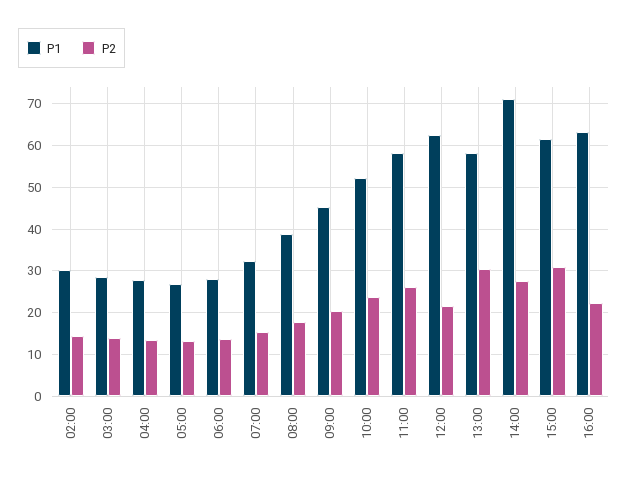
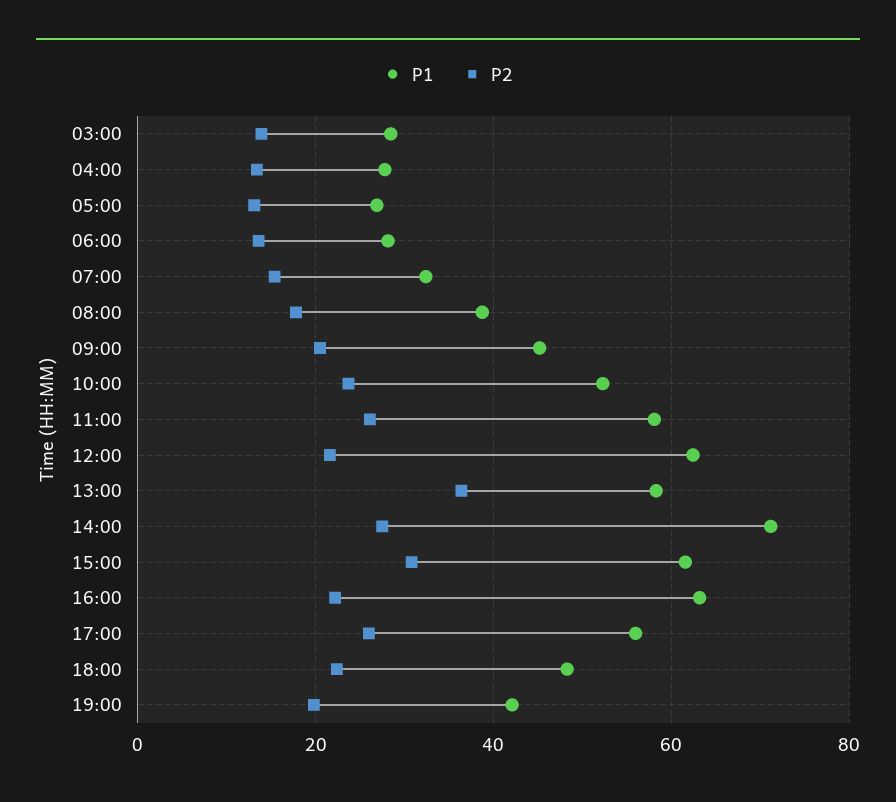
P1, 02:00: 30 -> none
P2, 02:00: 14 -> none
P2, 13:00: 30 -> 36
P1, 17:00: none -> 56
P2, 17:00: none -> 26
P1, 18:00: none -> 48
P2, 18:00: none -> 22
P1, 19:00: none -> 42
P2, 19:00: none -> 20

